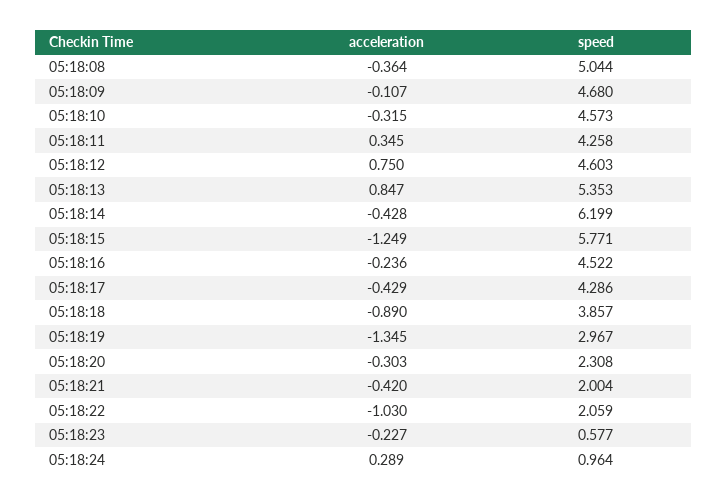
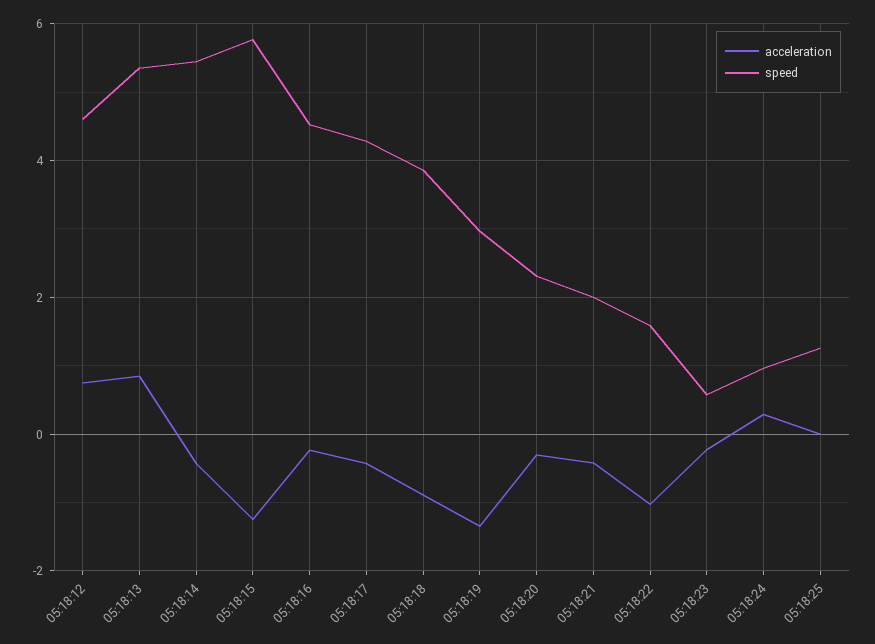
acceleration, 05:18:08: -0.364 -> none
speed, 05:18:08: 5.044 -> none
acceleration, 05:18:09: -0.107 -> none
speed, 05:18:09: 4.68 -> none
acceleration, 05:18:10: -0.315 -> none
speed, 05:18:10: 4.573 -> none
acceleration, 05:18:11: 0.345 -> none
speed, 05:18:11: 4.258 -> none
speed, 05:18:14: 6.199 -> 5.4
speed, 05:18:22: 2.059 -> 1.6
acceleration, 05:18:25: none -> 0
speed, 05:18:25: none -> 1.2

